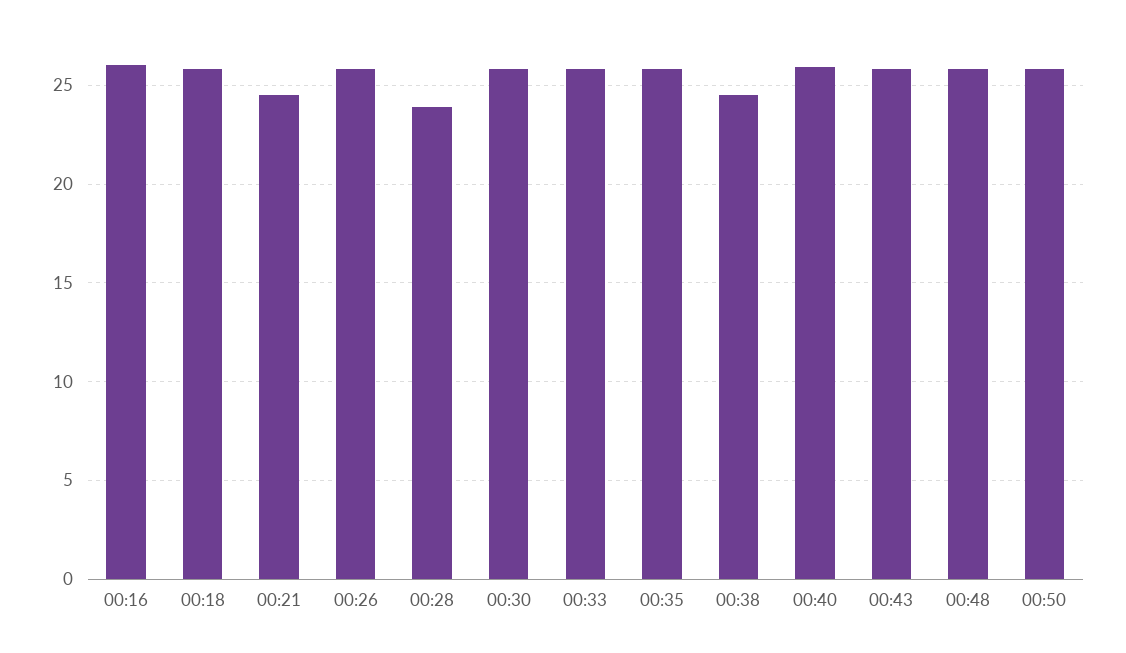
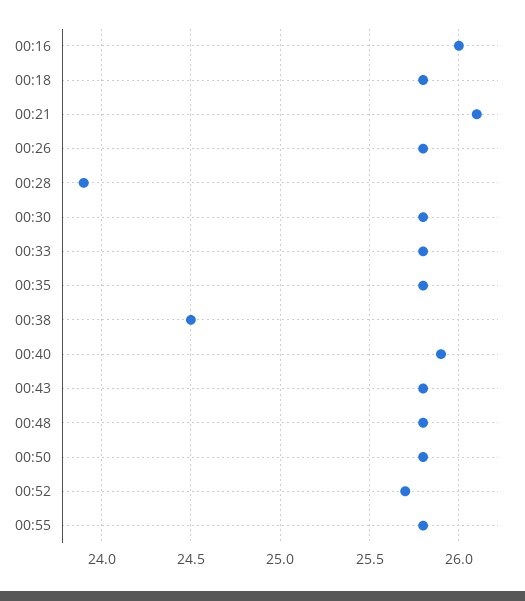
00:21: 24.5 -> 26.1
00:52: none -> 25.7
00:55: none -> 25.8

